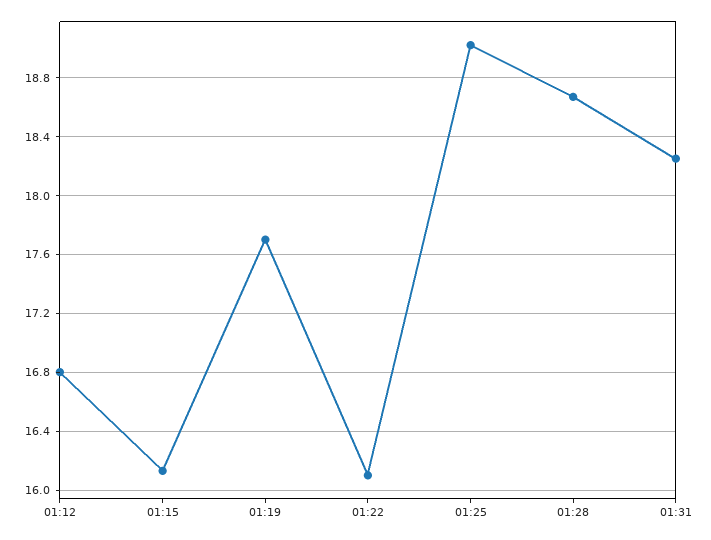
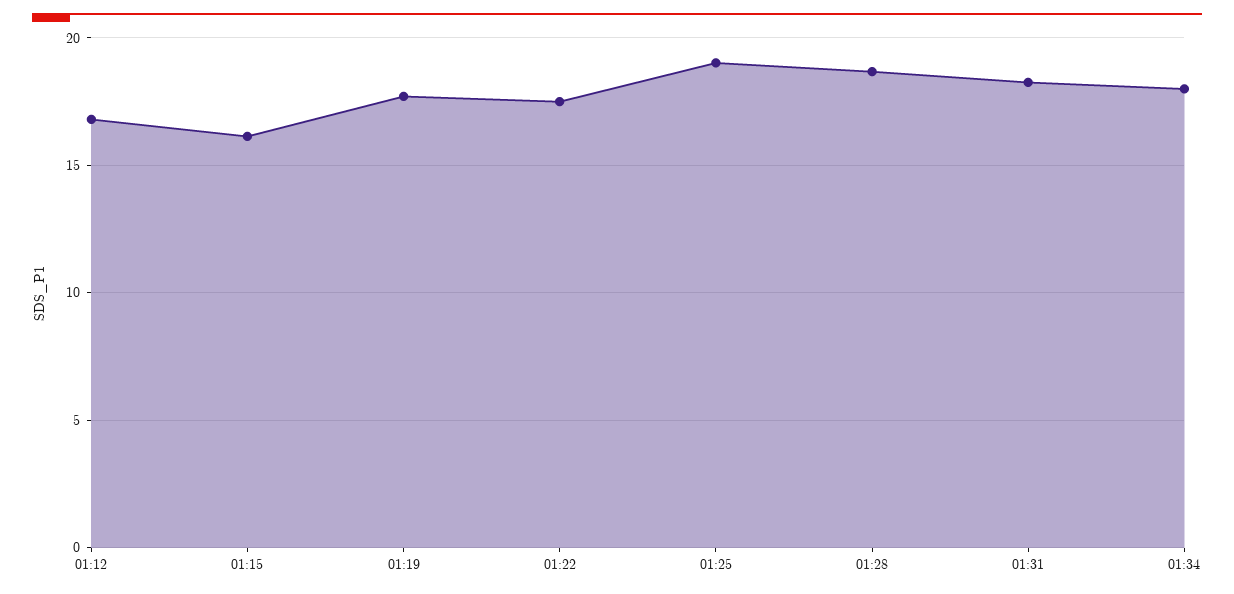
01:22: 16.1 -> 17.5
01:34: none -> 18

